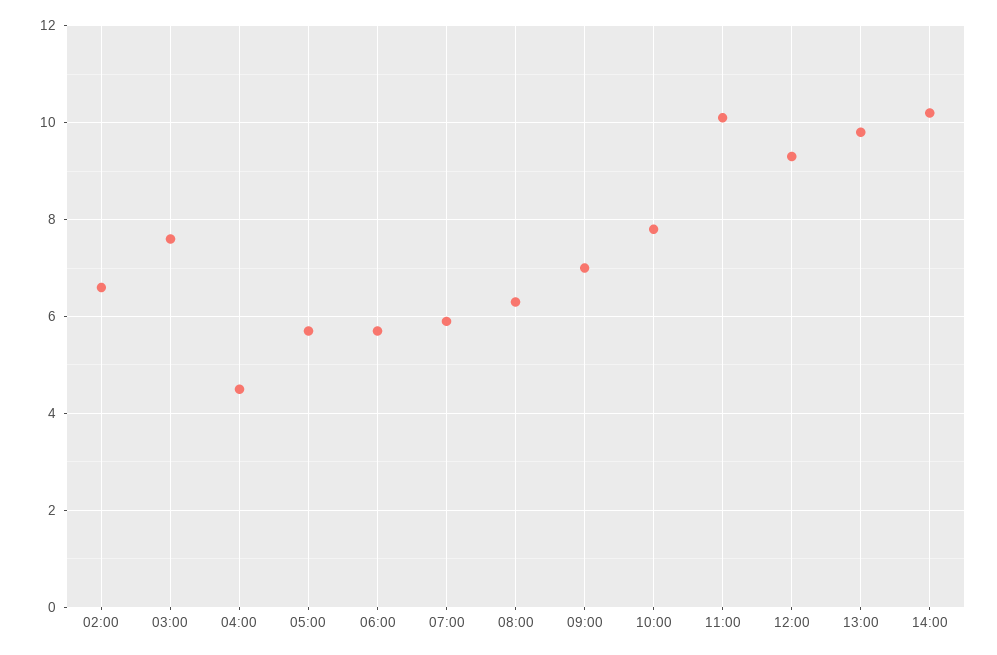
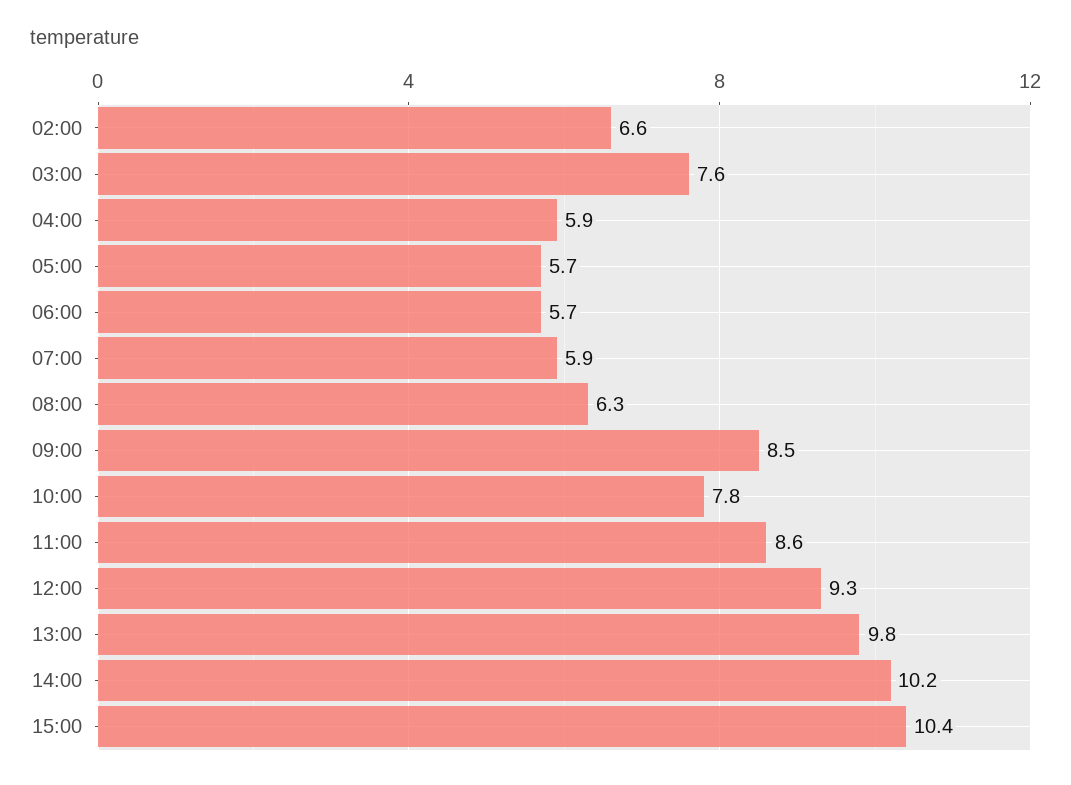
04:00: 4.5 -> 5.9
09:00: 7 -> 8.5
11:00: 10 -> 8.6
15:00: none -> 10.4

